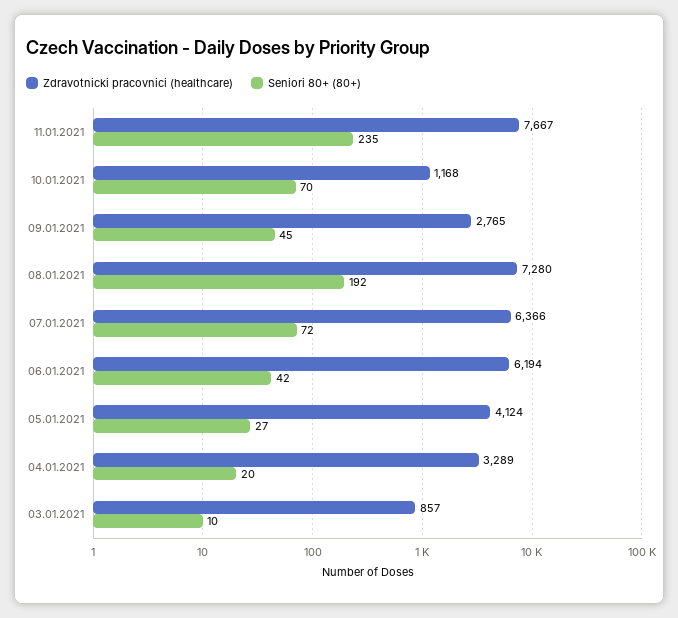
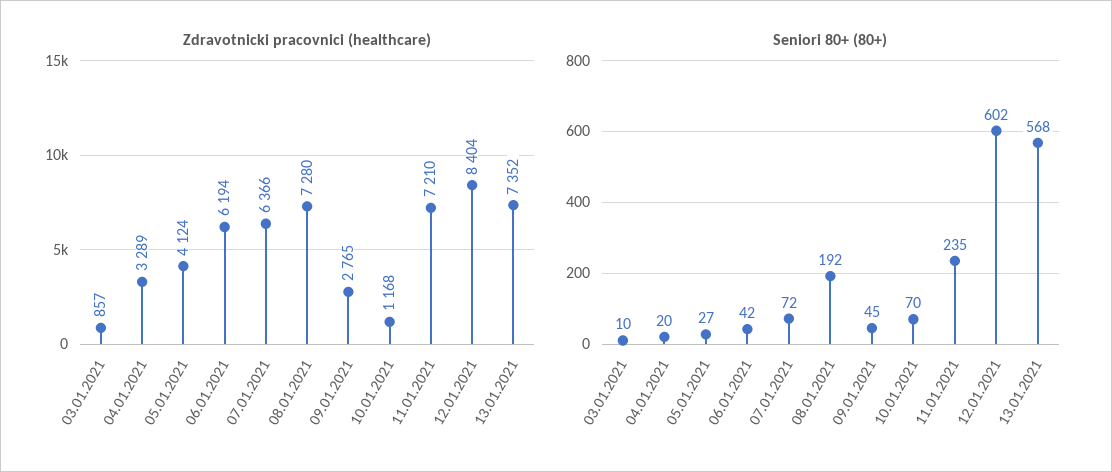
Zdravotnicki pracovnici (healthcare), 11.01.2021: 7667 -> 7210
Zdravotnicki pracovnici (healthcare), 12.01.2021: none -> 8404
Zdravotnicki pracovnici (healthcare), 13.01.2021: none -> 7352
Seniori 80+ (80+), 12.01.2021: none -> 602
Seniori 80+ (80+), 13.01.2021: none -> 568

